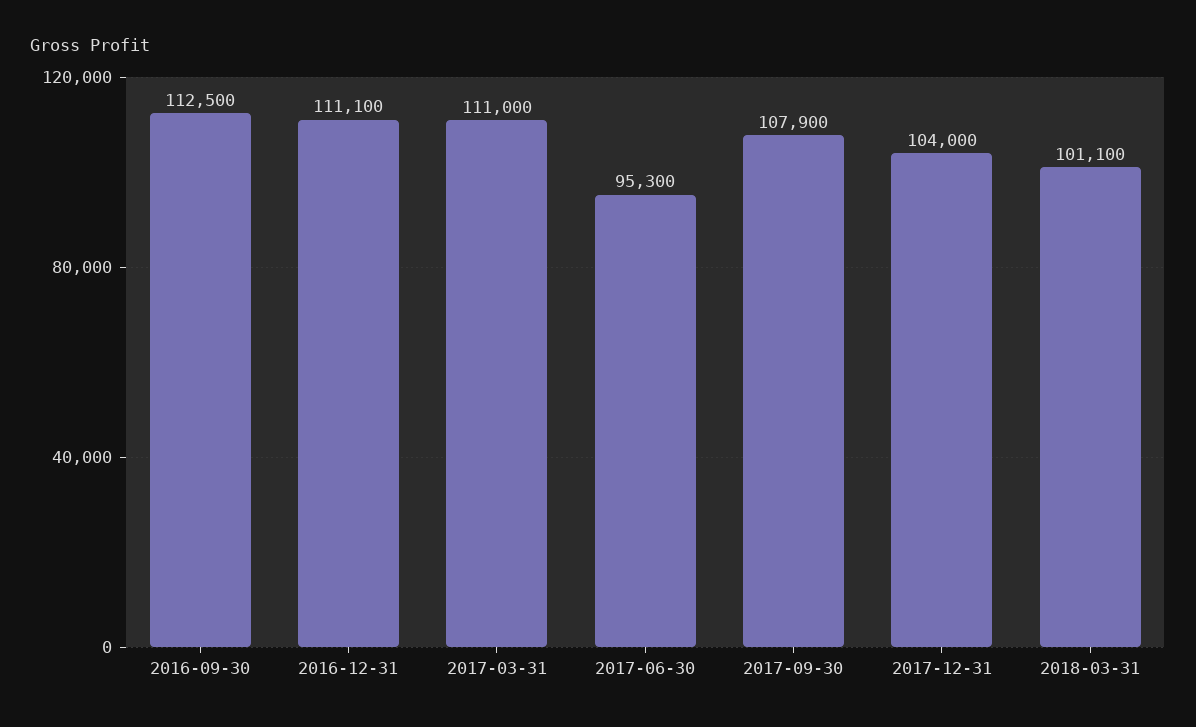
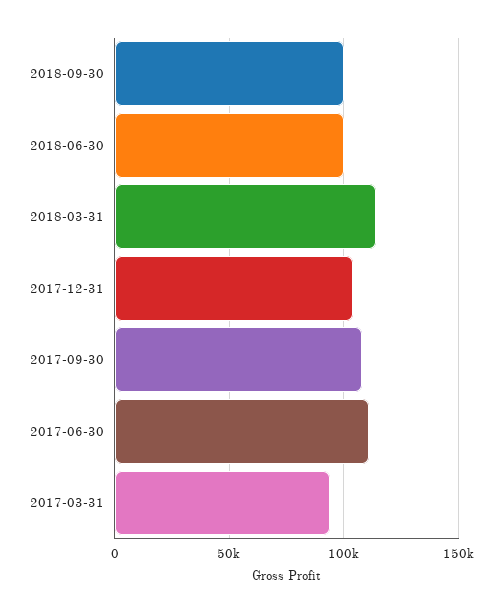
2016-09-30: 112500 -> none
2016-12-31: 111100 -> none
2017-03-31: 111000 -> 95000
2017-06-30: 95300 -> 110000
2018-03-31: 101100 -> 115000
2018-09-30: none -> 100000
2018-06-30: none -> 100000

